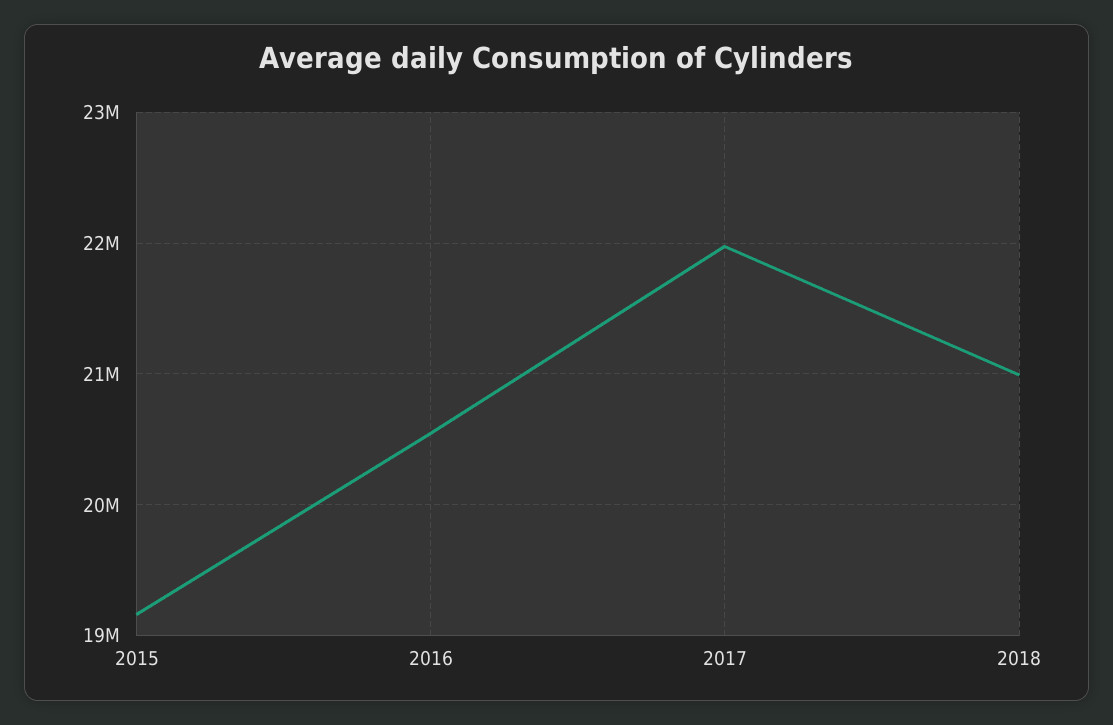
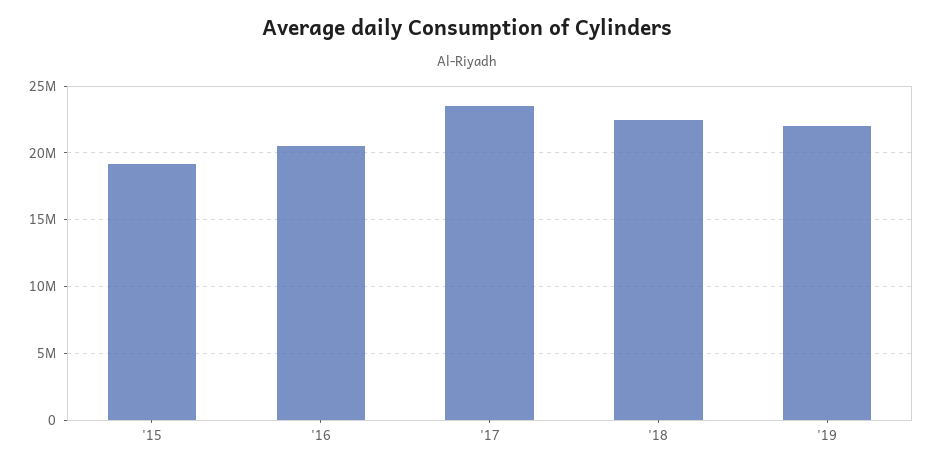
2017: 22000000 -> 23500000
2018: 21000000 -> 22500000
'19: none -> 22000000

